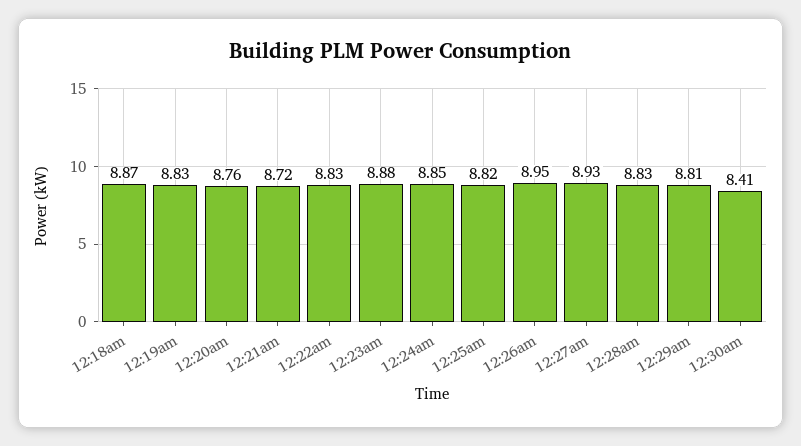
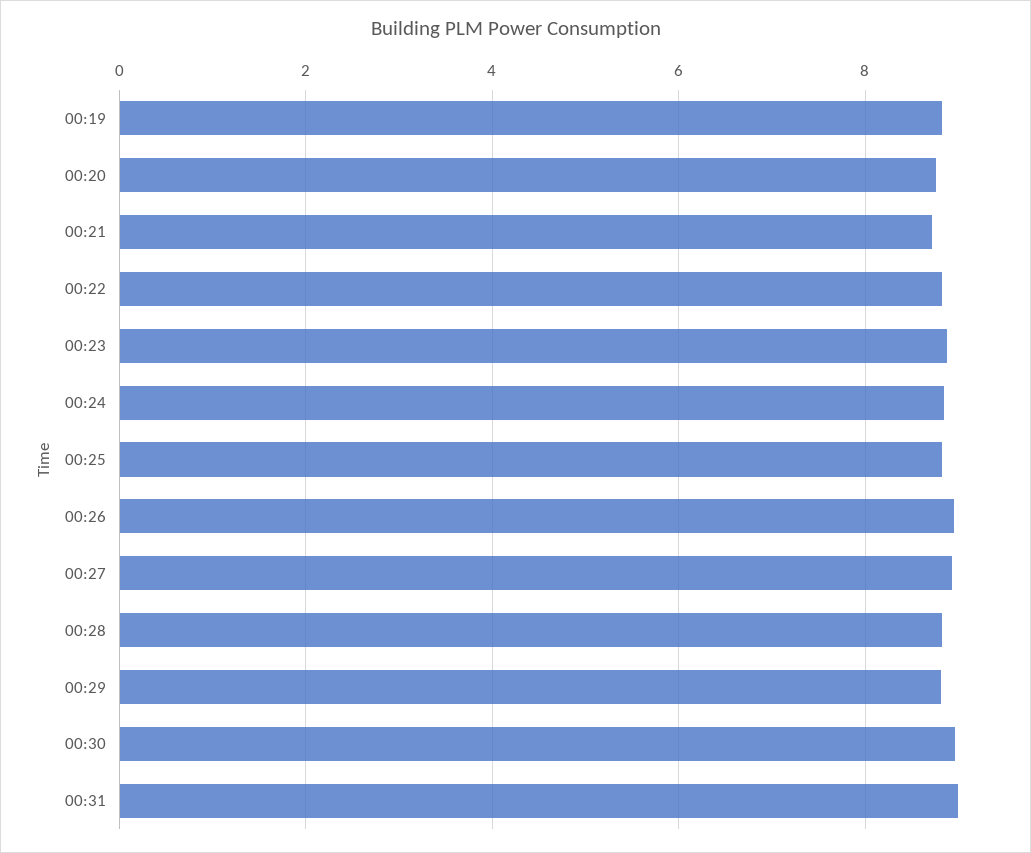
12:18am: 8.87 -> none
12:30am: 8.41 -> 9
00:31: none -> 9

